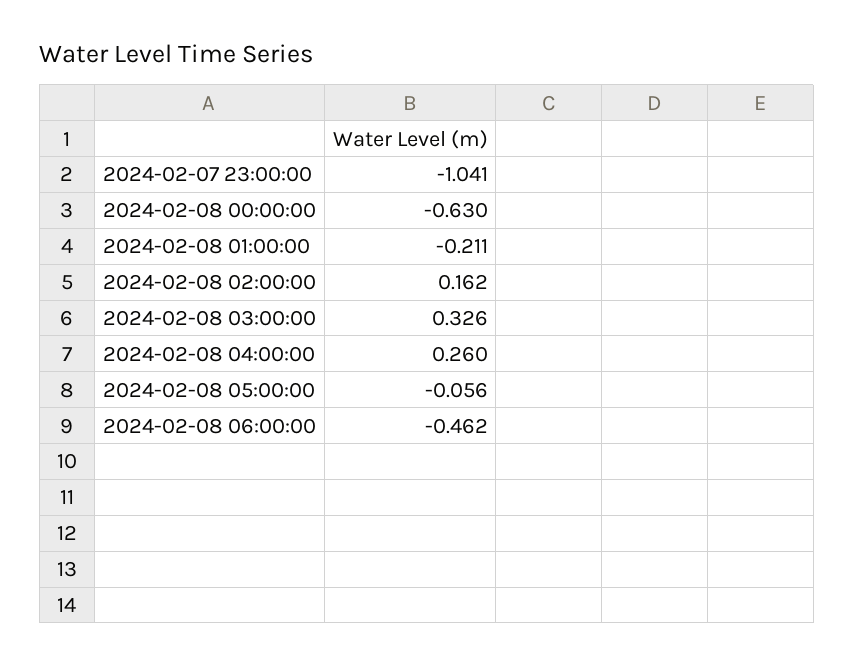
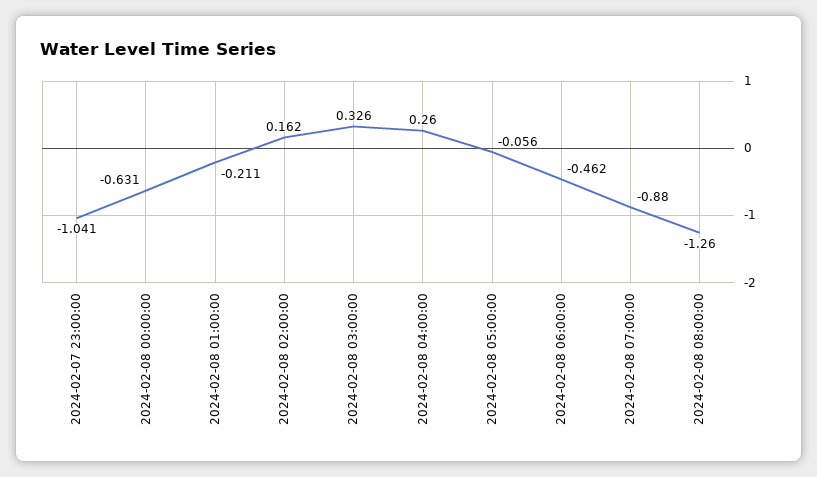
2024-02-08 00:00:00: -0.63 -> -0.631
2024-02-08 07:00:00: none -> -0.88
2024-02-08 08:00:00: none -> -1.26

